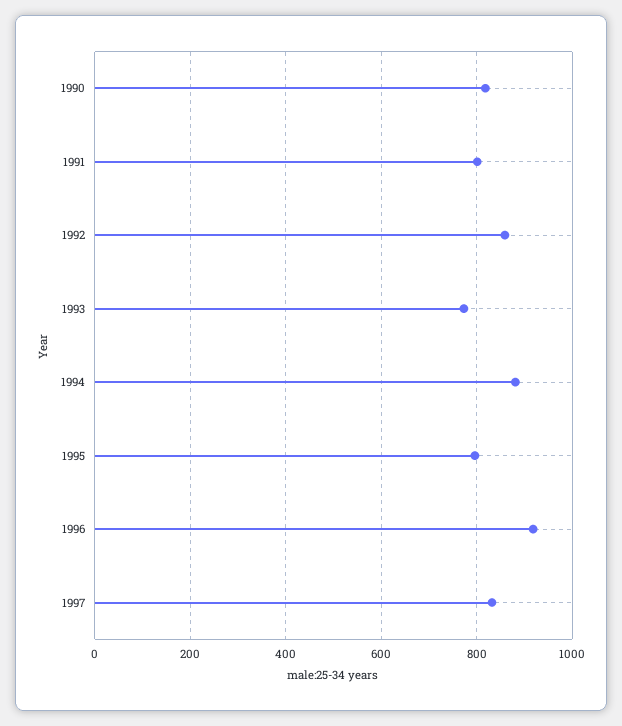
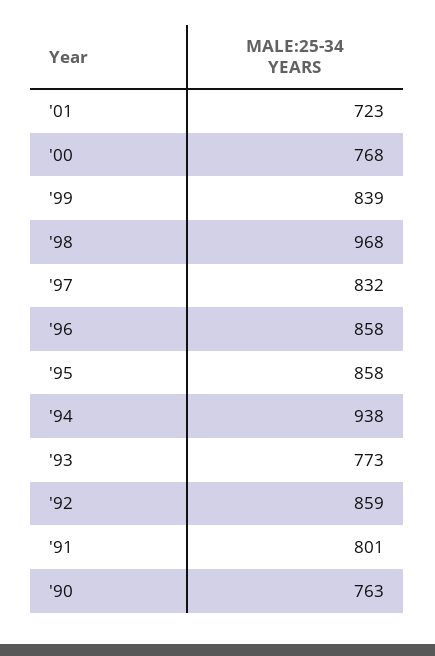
1990: 820 -> 763
1994: 880 -> 938
1995: 800 -> 858
1996: 920 -> 858
'01: none -> 723
'00: none -> 768
'99: none -> 839
'98: none -> 968

